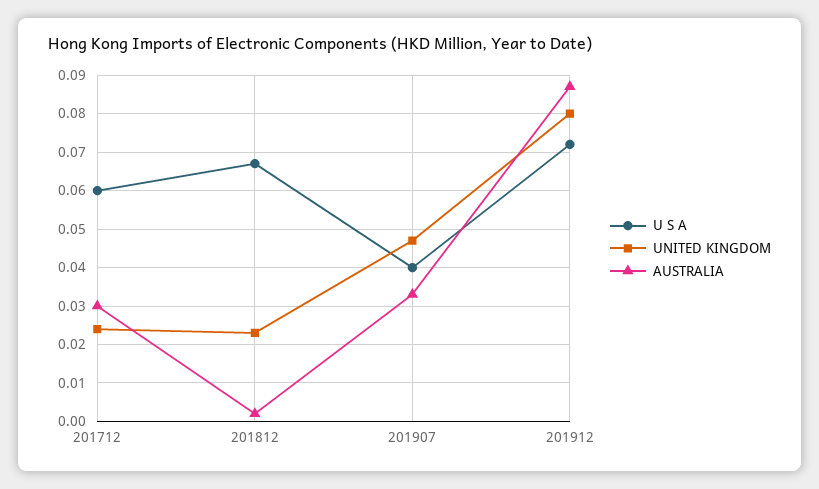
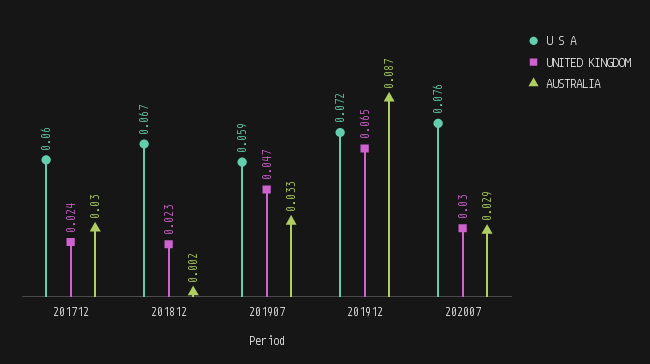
U S A, 201907: 0.04 -> 0.059
UNITED KINGDOM, 201912: 0.08 -> 0.065
U S A, 202007: none -> 0.076
UNITED KINGDOM, 202007: none -> 0.03
AUSTRALIA, 202007: none -> 0.029

